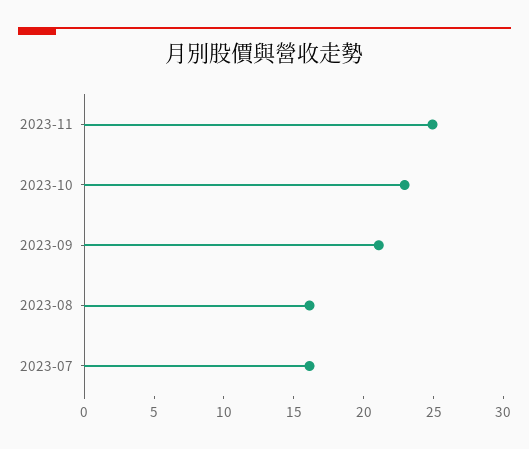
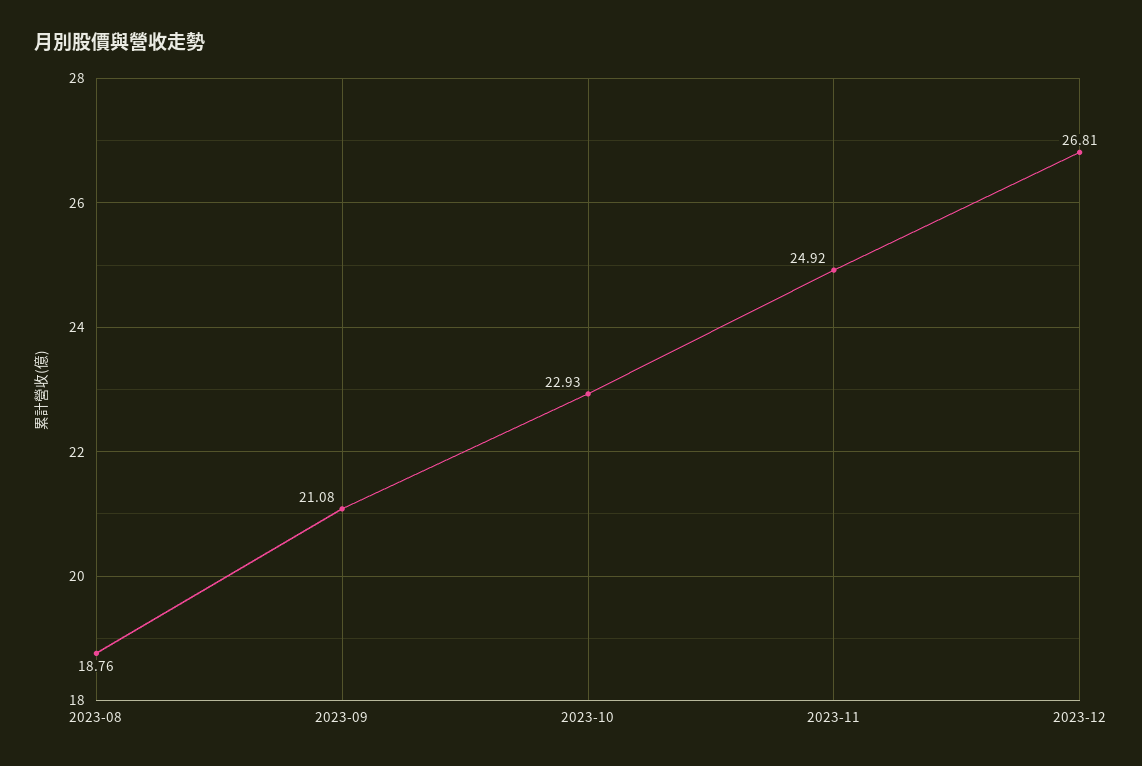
2023-08: 16 -> 18.76
2023-07: 16 -> none
2023-12: none -> 26.81

